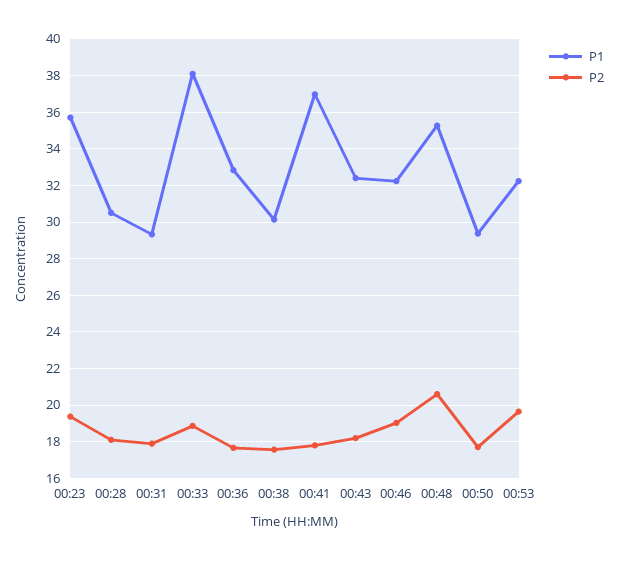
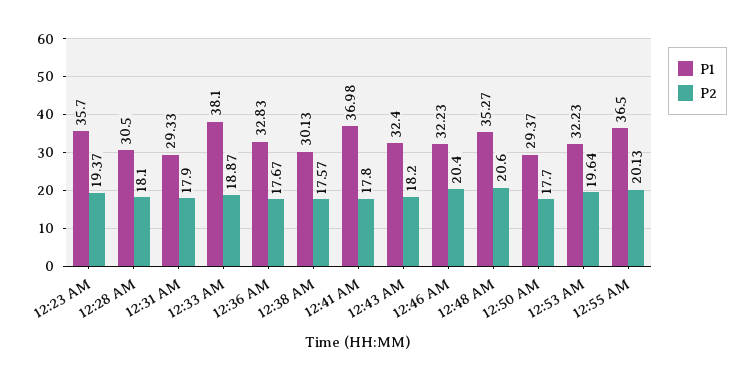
P2, 00:46: 19 -> 20.4
P1, 12:55 AM: none -> 36.5
P2, 12:55 AM: none -> 20.13

